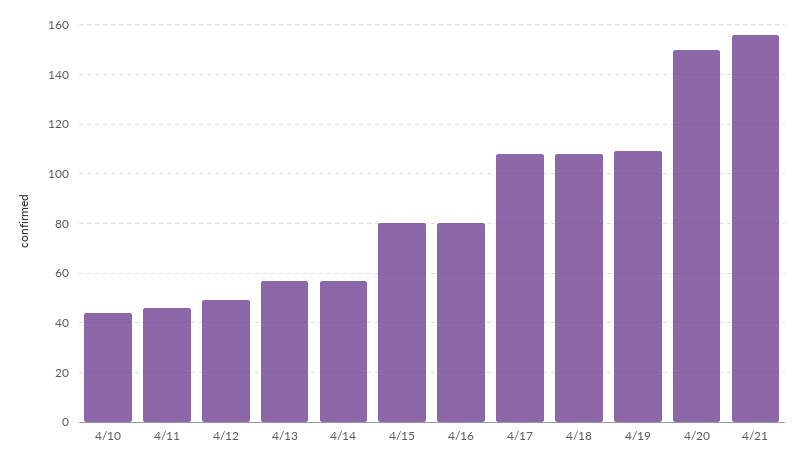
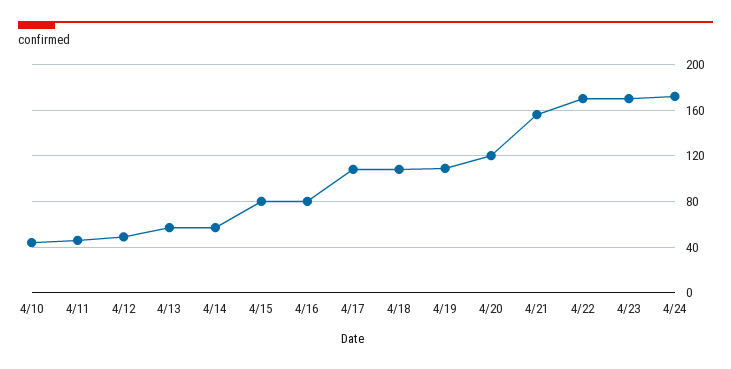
4/20: 150 -> 120
4/22: none -> 170
4/23: none -> 170
4/24: none -> 170

